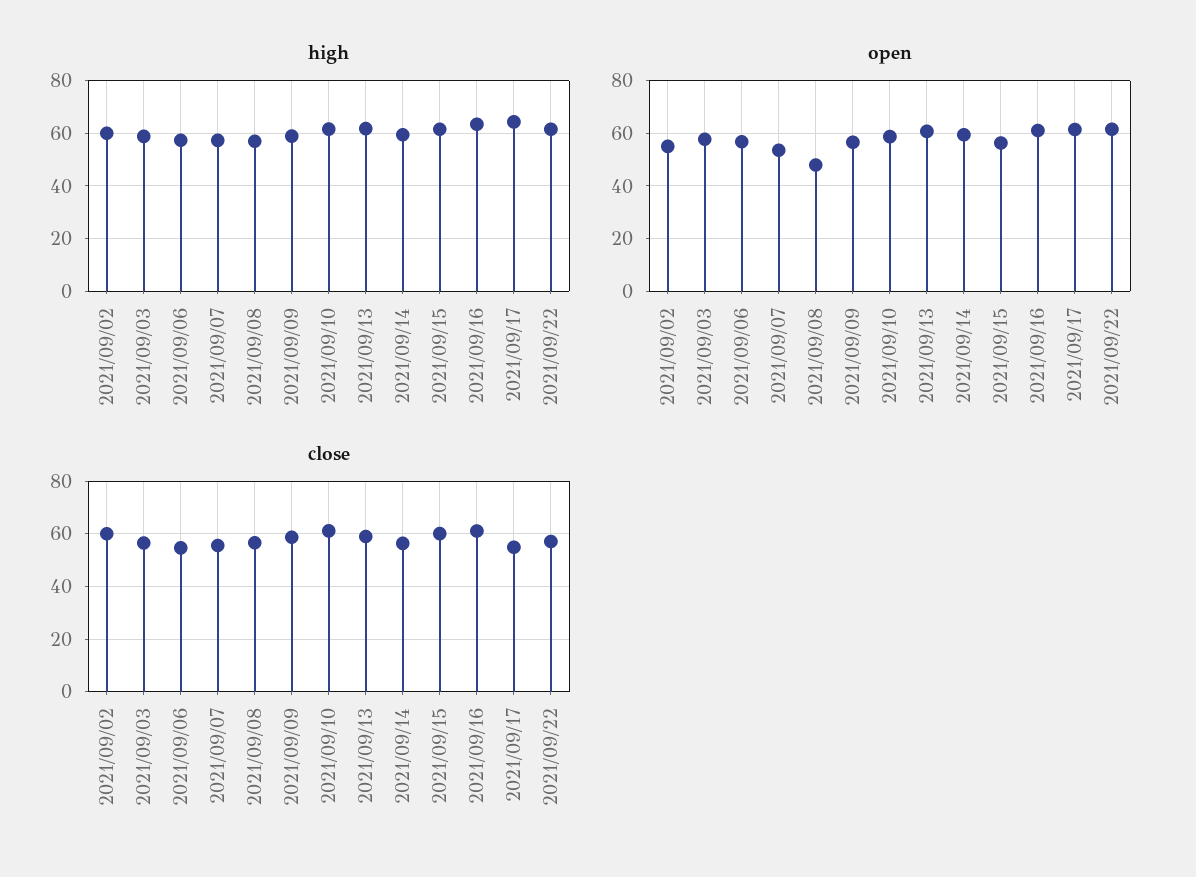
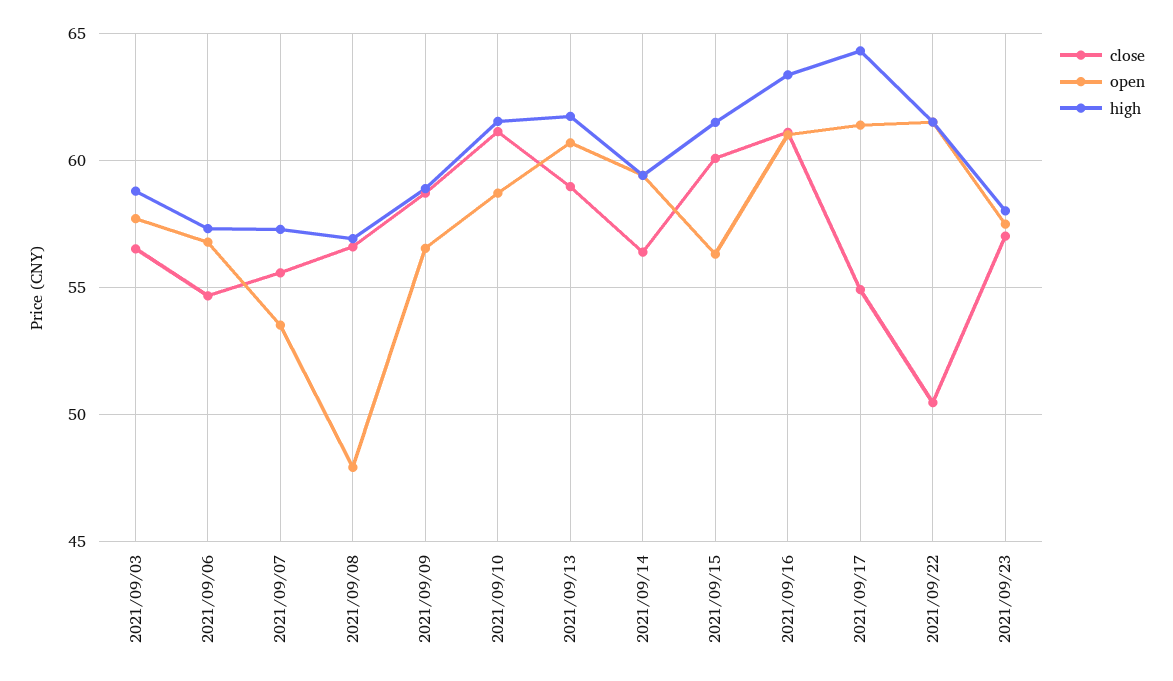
high, 2021/09/02: 60 -> none
open, 2021/09/02: 55 -> none
close, 2021/09/02: 60 -> none
close, 2021/09/22: 57.5 -> 50.5
close, 2021/09/23: none -> 57
open, 2021/09/23: none -> 57.5
high, 2021/09/23: none -> 58

